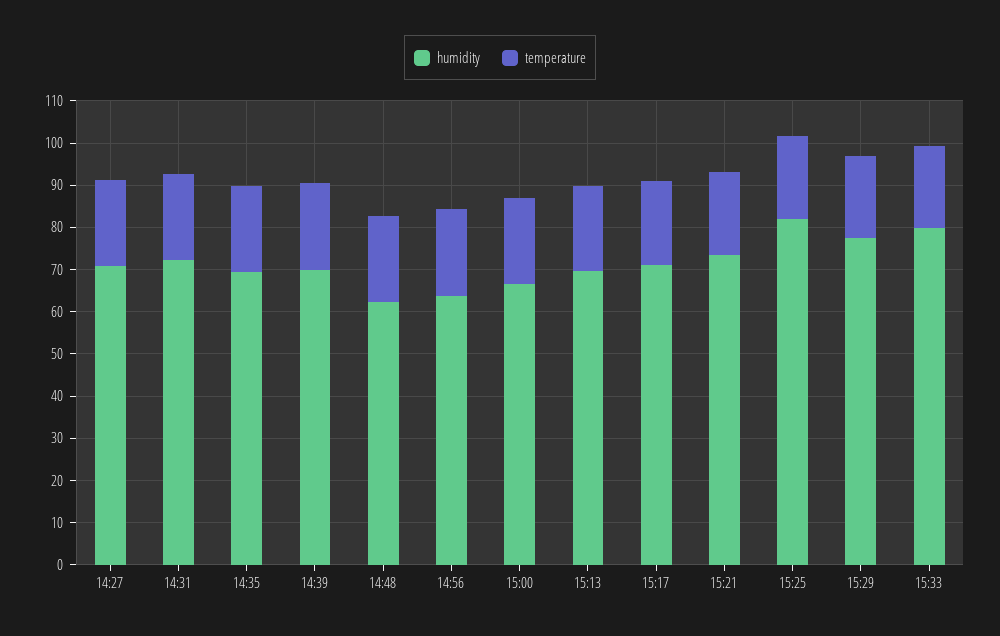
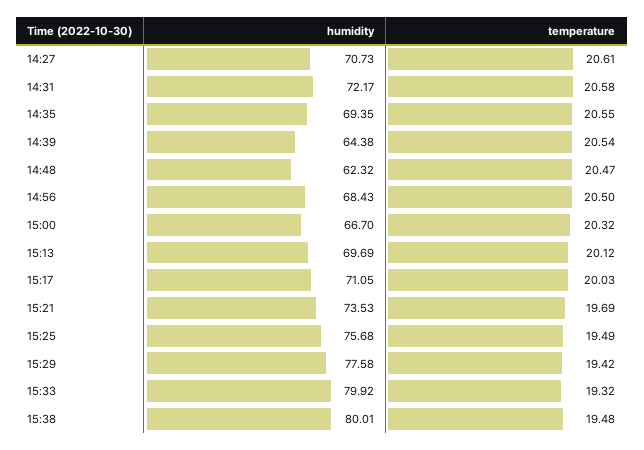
humidity, 14:39: 70 -> 64.38
humidity, 14:56: 64 -> 68.43
humidity, 15:25: 82 -> 75.68
humidity, 15:38: none -> 80.01
temperature, 15:38: none -> 19.48

